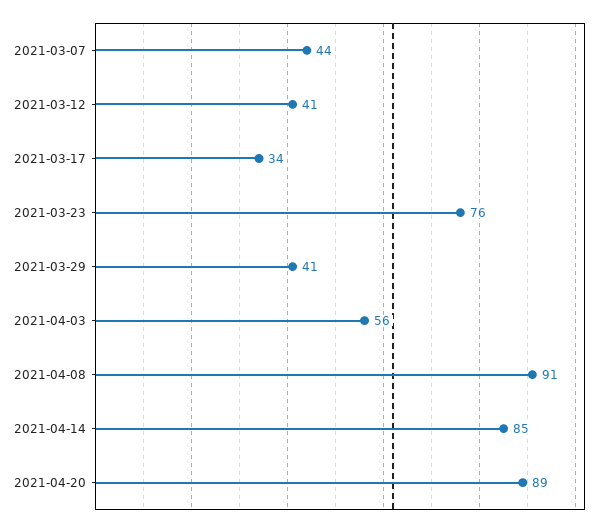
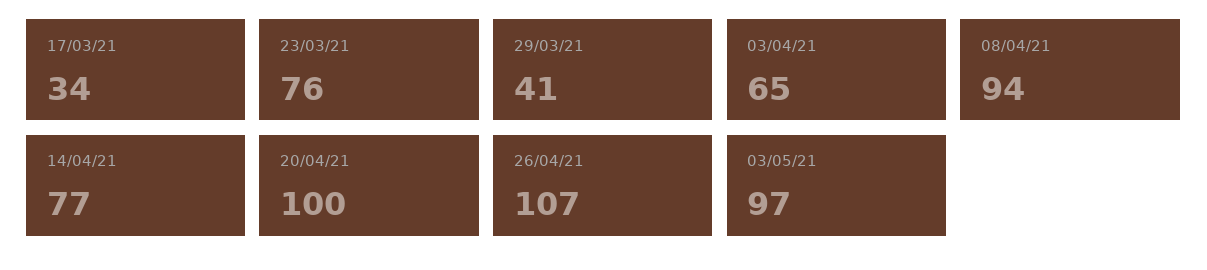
2021-03-07: 44 -> none
2021-03-12: 41 -> none
2021-04-03: 56 -> 65
2021-04-08: 91 -> 94
2021-04-14: 85 -> 77
2021-04-20: 89 -> 100
26/04/21: none -> 107
03/05/21: none -> 97

